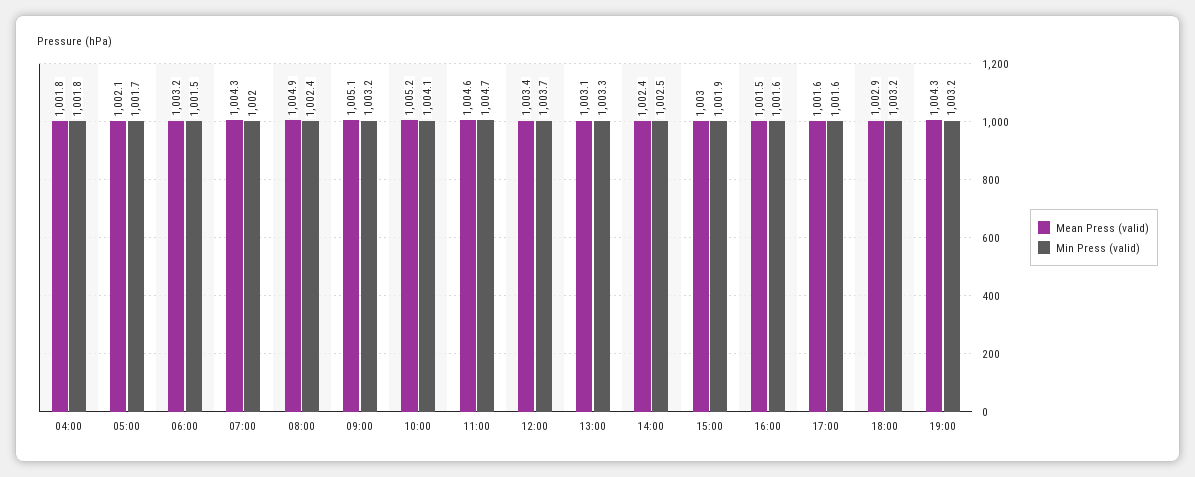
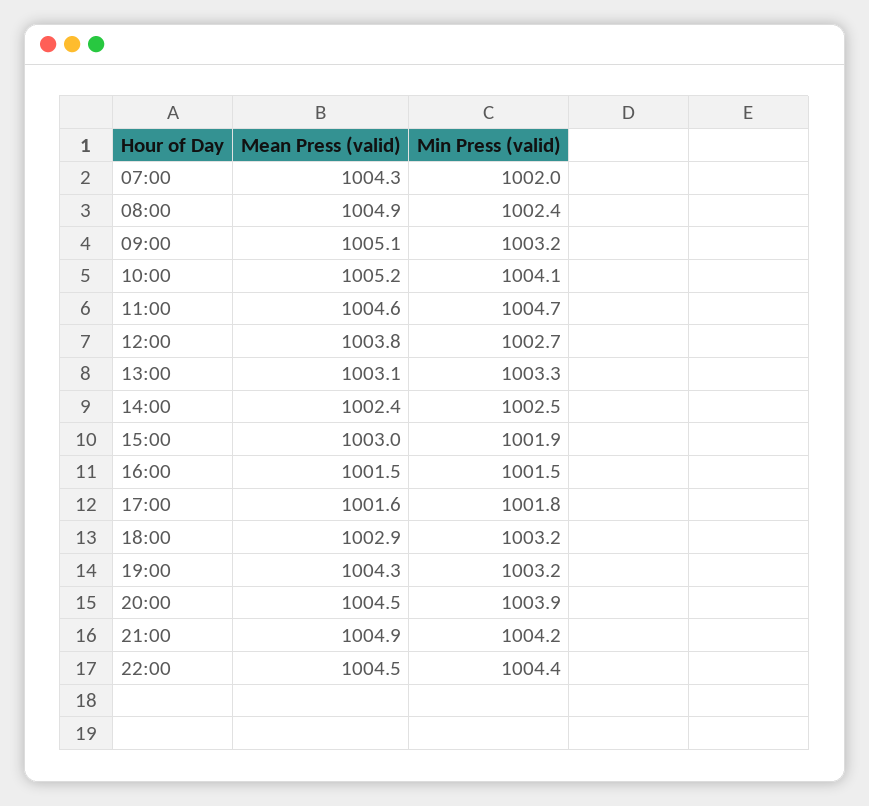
Mean Press (valid), 04:00: 1001.8 -> none
Min Press (valid), 04:00: 1001.8 -> none
Mean Press (valid), 05:00: 1002.1 -> none
Min Press (valid), 05:00: 1001.7 -> none
Mean Press (valid), 06:00: 1003.2 -> none
Min Press (valid), 06:00: 1001.5 -> none
Mean Press (valid), 12:00: 1003.4 -> 1003.8
Min Press (valid), 12:00: 1003.7 -> 1002.7
Min Press (valid), 16:00: 1001.6 -> 1001.5
Min Press (valid), 17:00: 1001.6 -> 1001.8
Mean Press (valid), 20:00: none -> 1004.5
Min Press (valid), 20:00: none -> 1003.9
Mean Press (valid), 21:00: none -> 1004.9
Min Press (valid), 21:00: none -> 1004.2
Mean Press (valid), 22:00: none -> 1004.5
Min Press (valid), 22:00: none -> 1004.4

